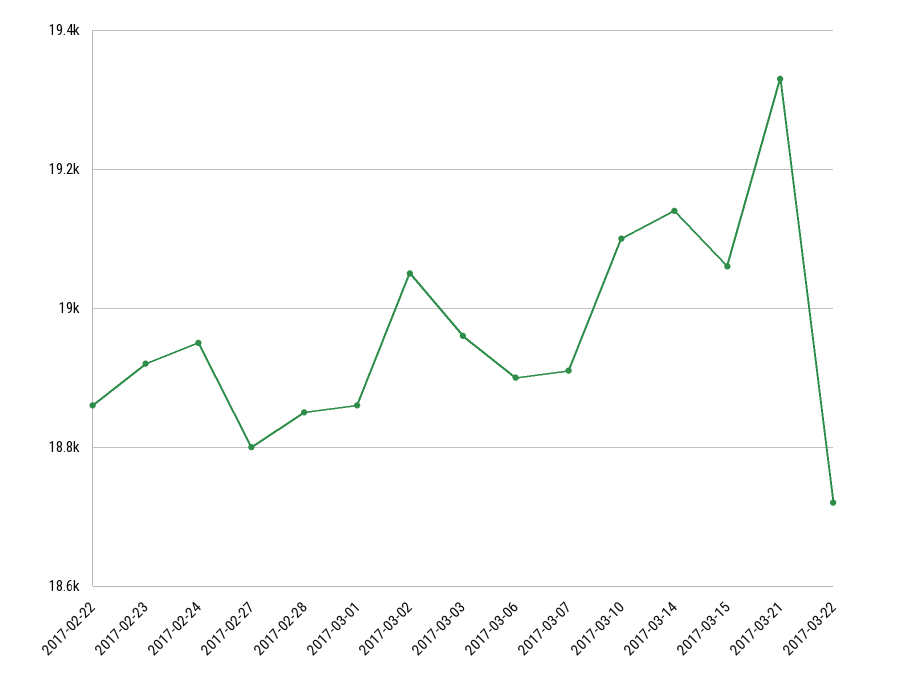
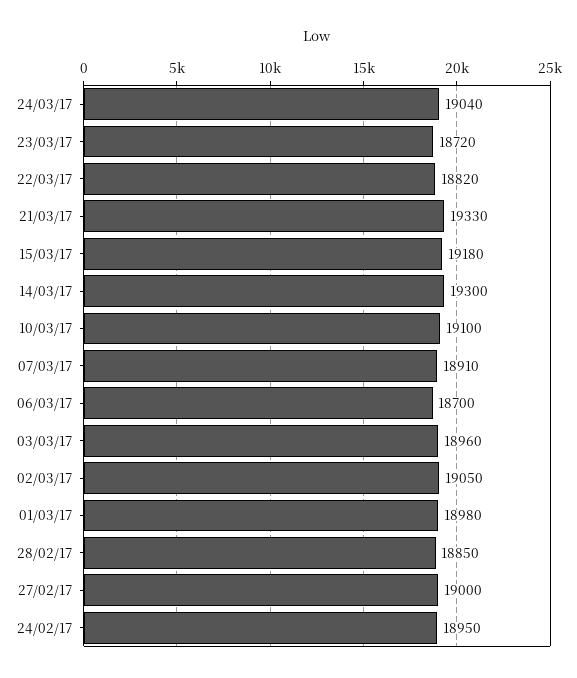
2017-02-22: 18860 -> none
2017-02-23: 18920 -> none
2017-02-27: 18800 -> 19000
2017-03-01: 18860 -> 18980
2017-03-06: 18900 -> 18700
2017-03-14: 19140 -> 19300
2017-03-15: 19060 -> 19180
2017-03-22: 18720 -> 18820
24/03/17: none -> 19040
23/03/17: none -> 18720

